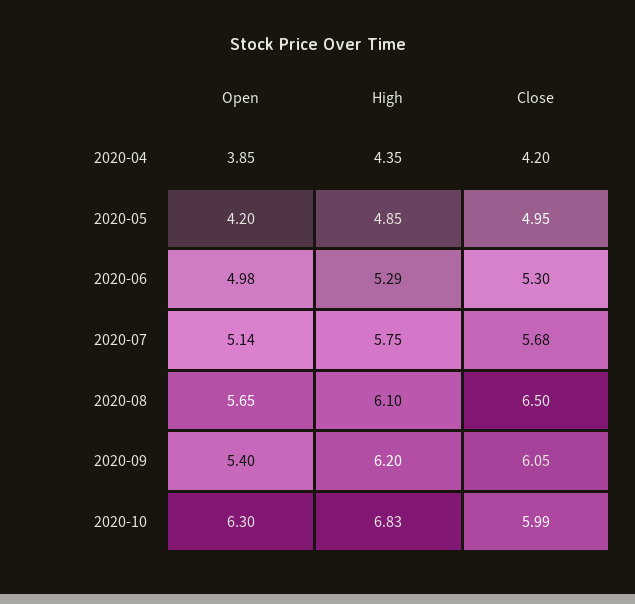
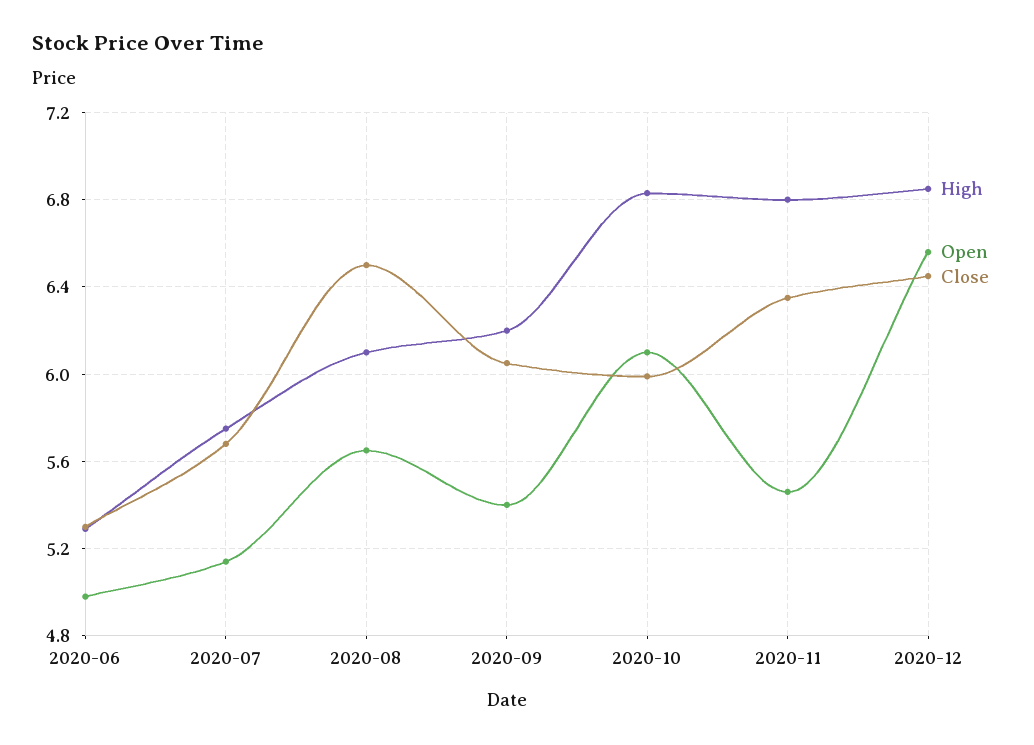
Open, 2020-04: 3.85 -> none
High, 2020-04: 4.35 -> none
Close, 2020-04: 4.2 -> none
Open, 2020-05: 4.2 -> none
High, 2020-05: 4.85 -> none
Close, 2020-05: 4.95 -> none
Open, 2020-10: 6.3 -> 6.1
High, 2020-11: none -> 6.8
Open, 2020-11: none -> 5.45
Close, 2020-11: none -> 6.35
High, 2020-12: none -> 6.85
Open, 2020-12: none -> 6.55
Close, 2020-12: none -> 6.45

